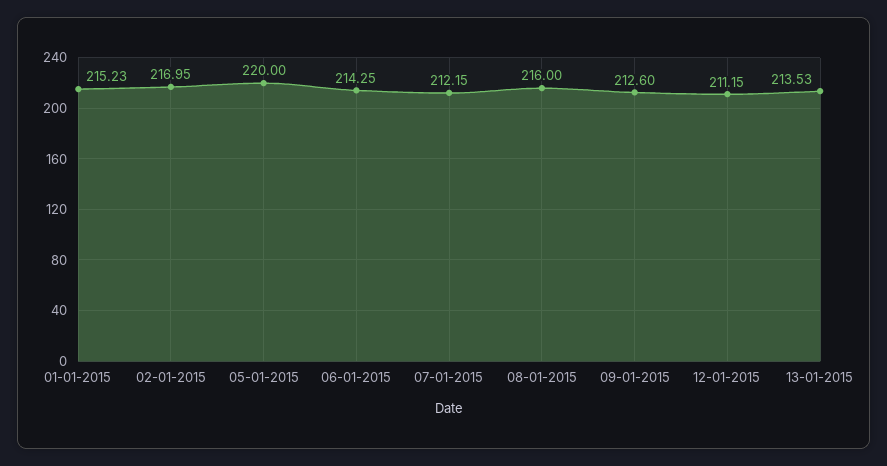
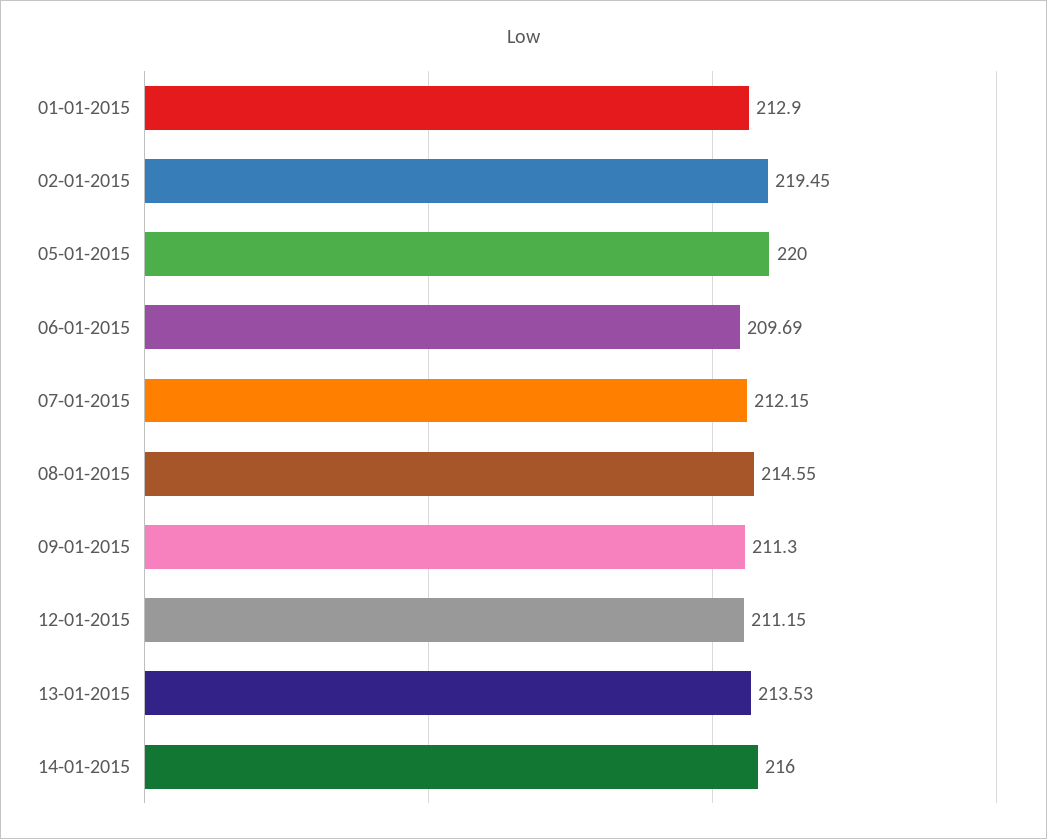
01-01-2015: 215.23 -> 212.9
02-01-2015: 216.95 -> 219.45
06-01-2015: 214.25 -> 209.69
08-01-2015: 216 -> 214.55
09-01-2015: 212.6 -> 211.3
14-01-2015: none -> 216

